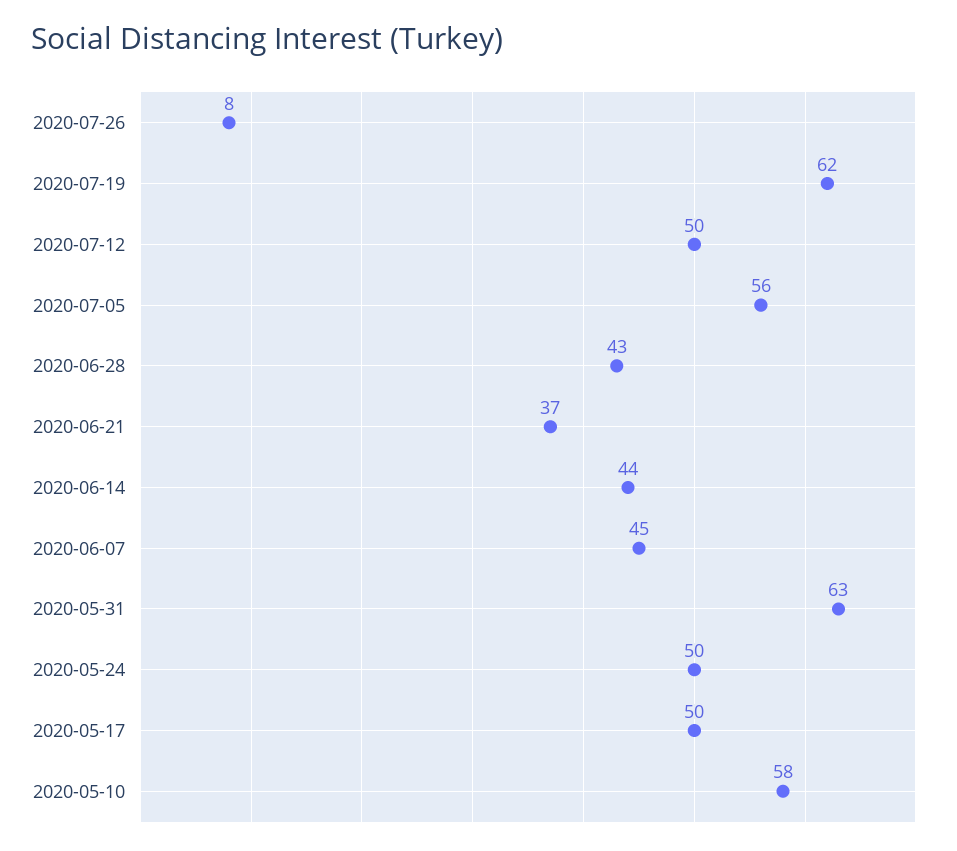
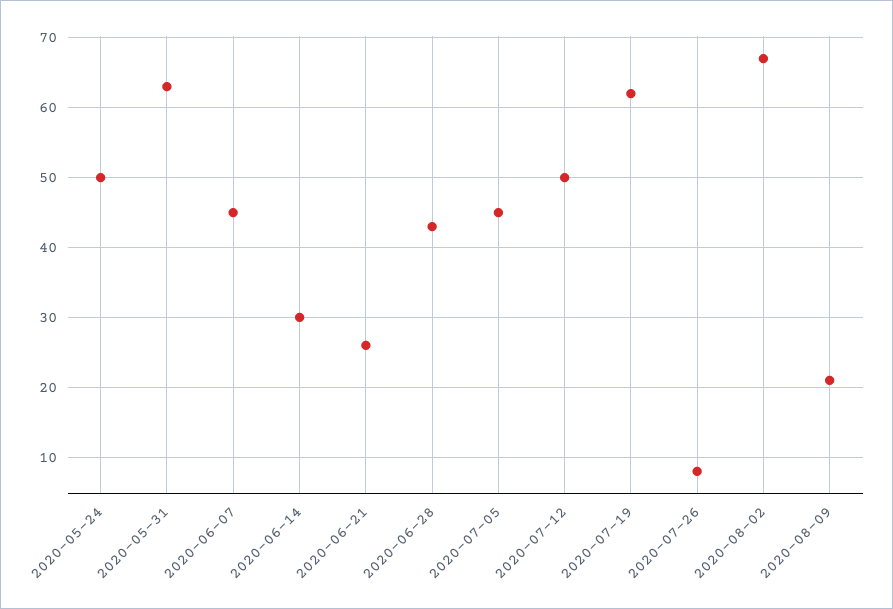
2020-07-05: 56 -> 45
2020-06-21: 37 -> 26
2020-06-14: 44 -> 30
2020-05-17: 50 -> none
2020-05-10: 58 -> none
2020-08-02: none -> 67
2020-08-09: none -> 21

